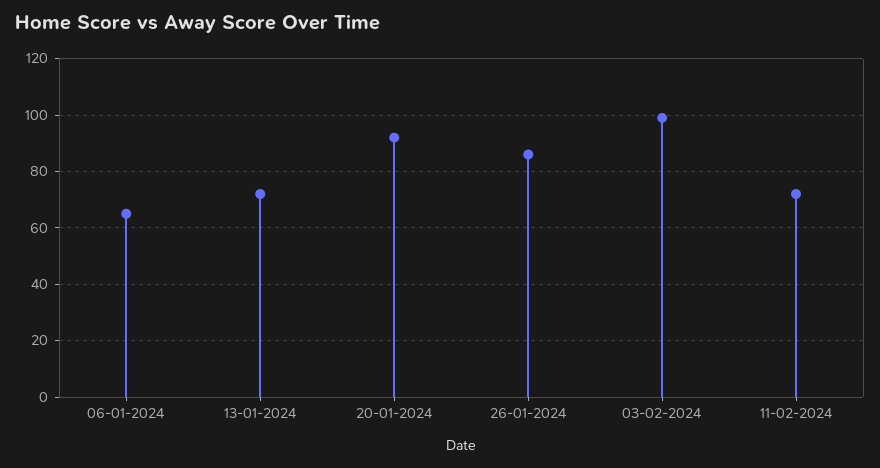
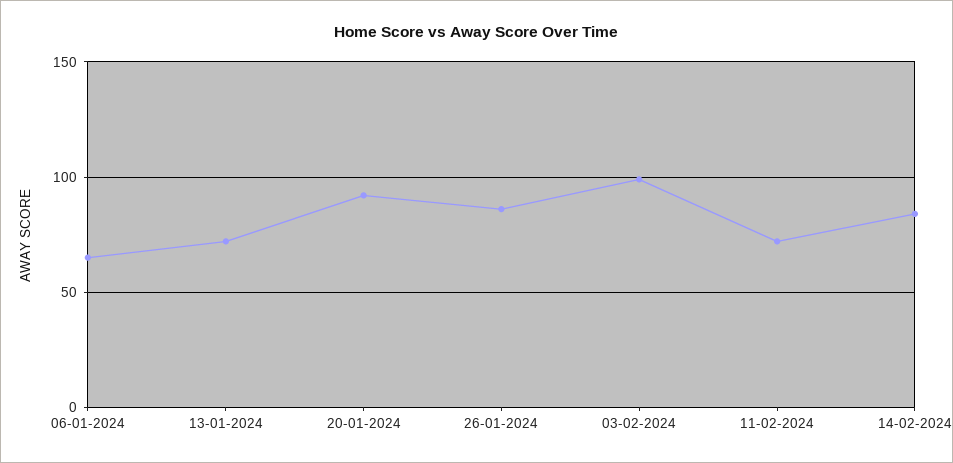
14-02-2024: none -> 85

